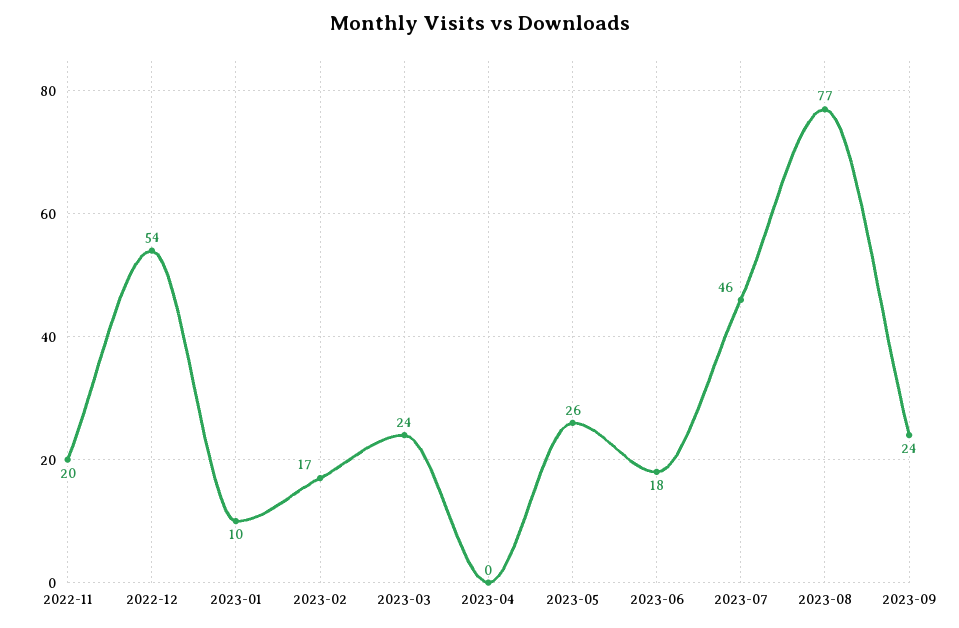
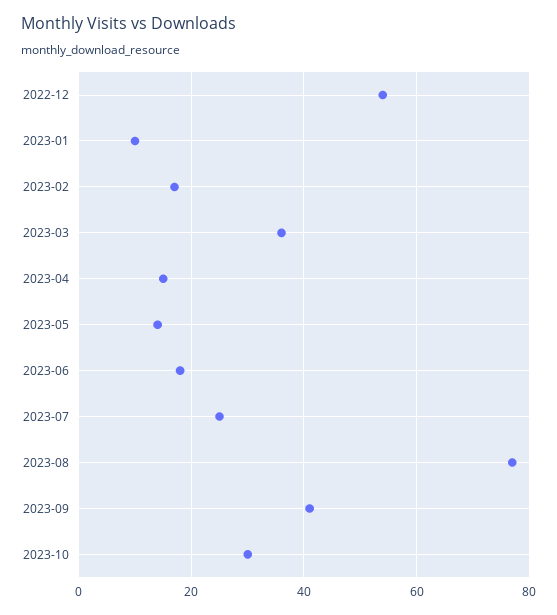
2022-11: 20 -> none
2023-03: 24 -> 35
2023-04: 0 -> 15
2023-05: 26 -> 15
2023-07: 46 -> 25
2023-09: 24 -> 40
2023-10: none -> 30

